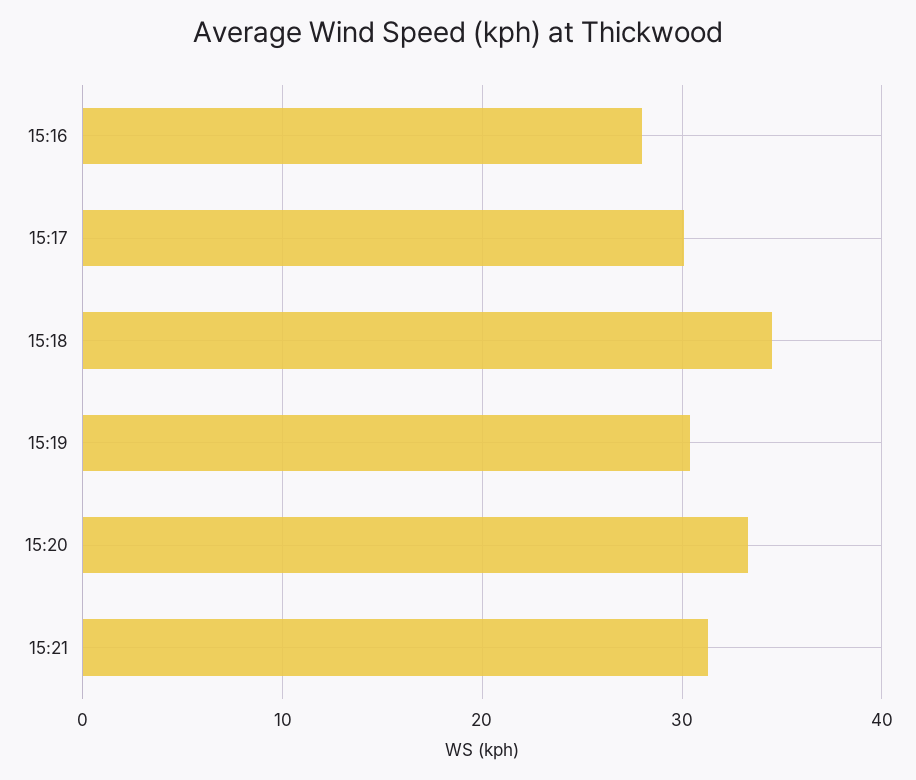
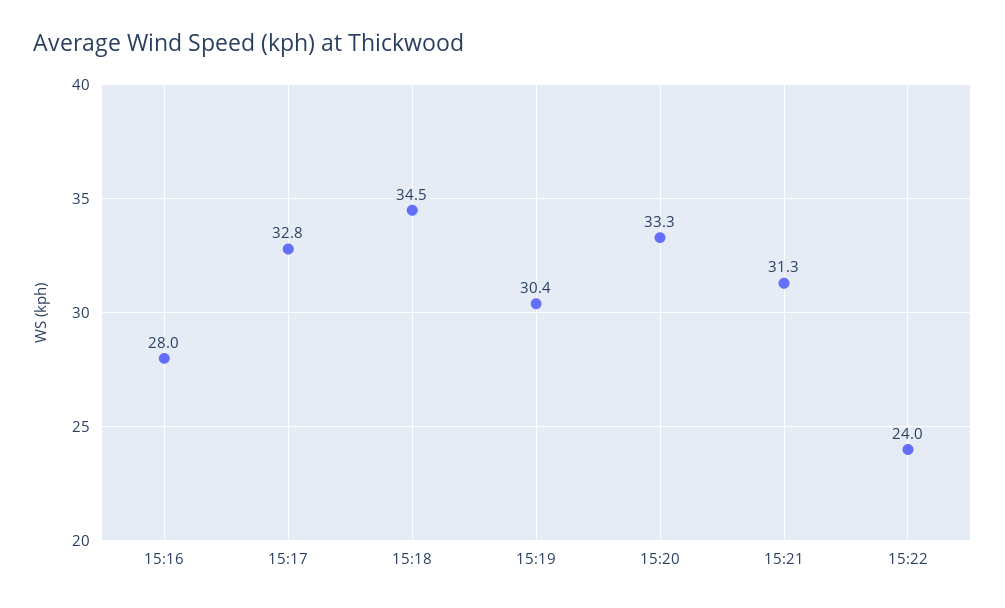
15:17: 30 -> 32.8
15:22: none -> 24

